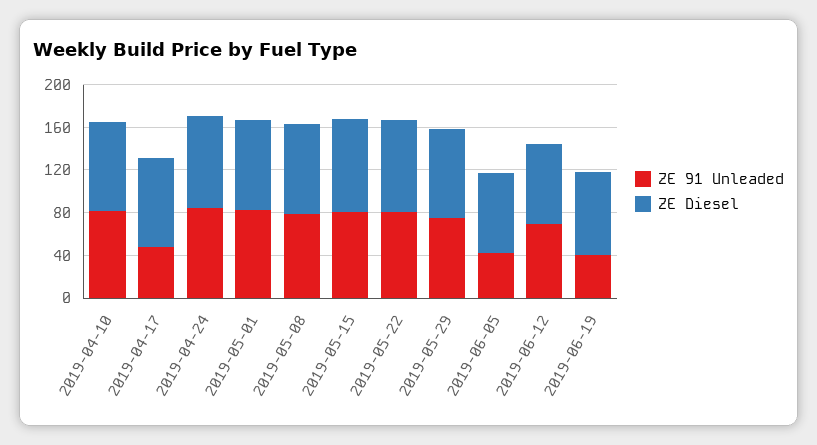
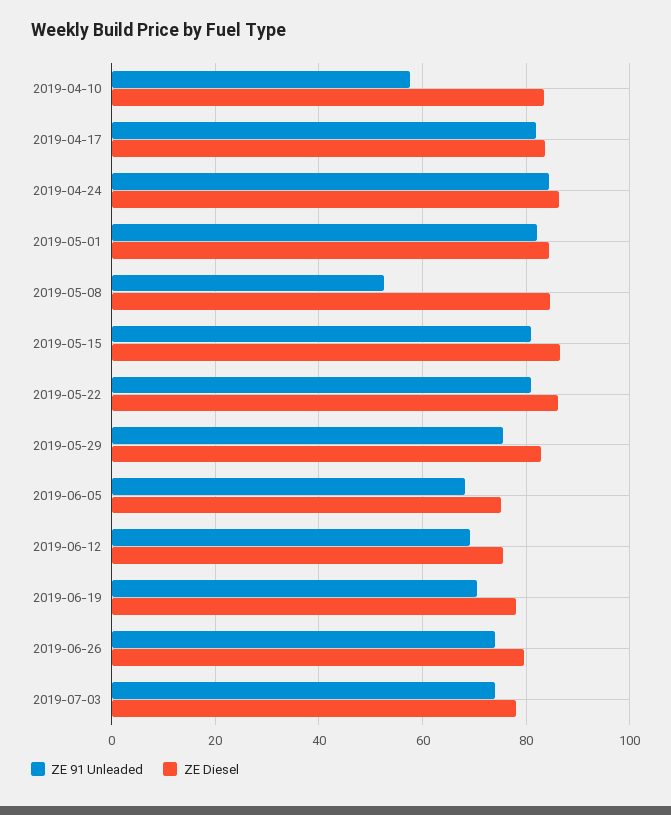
ZE 91 Unleaded, 2019-04-10: 80 -> 58
ZE 91 Unleaded, 2019-04-17: 50 -> 82
ZE 91 Unleaded, 2019-05-08: 80 -> 52
ZE 91 Unleaded, 2019-06-05: 40 -> 68
ZE 91 Unleaded, 2019-06-19: 40 -> 70
ZE 91 Unleaded, 2019-06-26: none -> 74
ZE Diesel, 2019-06-26: none -> 80
ZE 91 Unleaded, 2019-07-03: none -> 74
ZE Diesel, 2019-07-03: none -> 78

